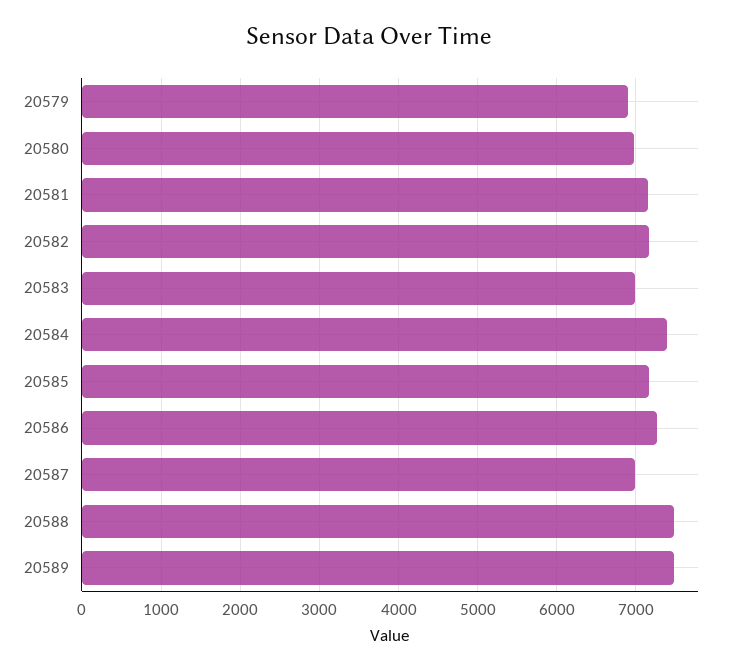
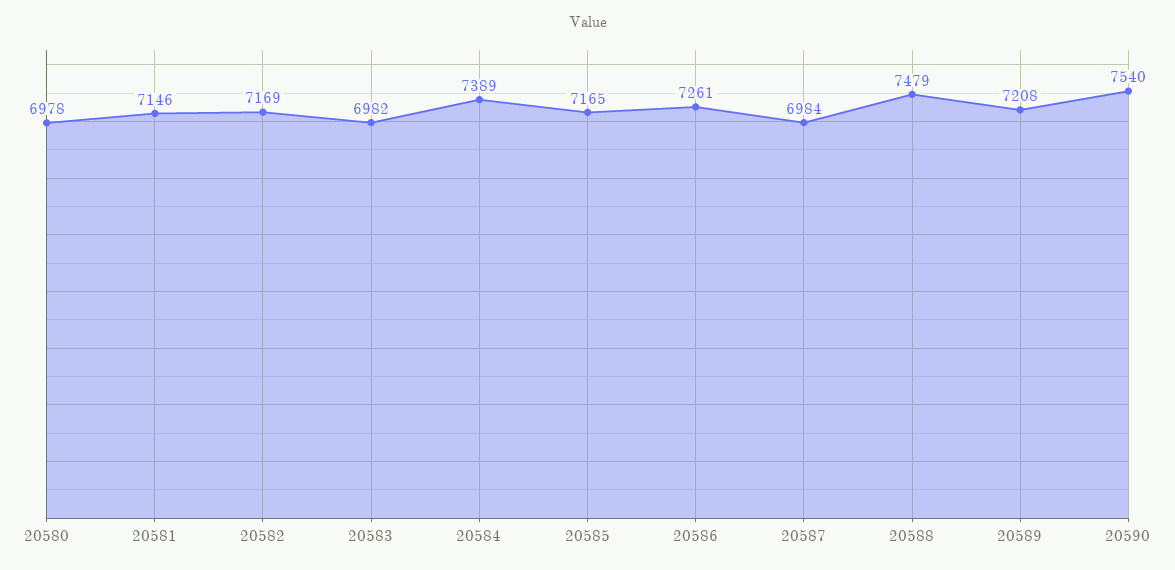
20579: 6900 -> none
20589: 7500 -> 7208
20590: none -> 7540

